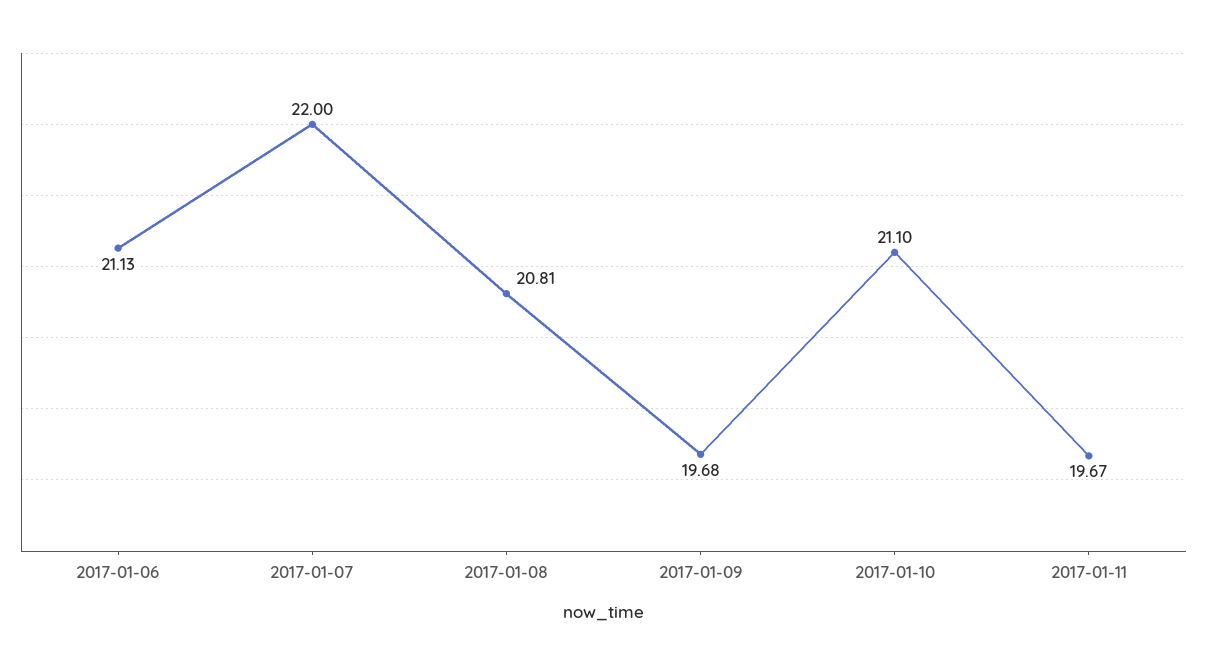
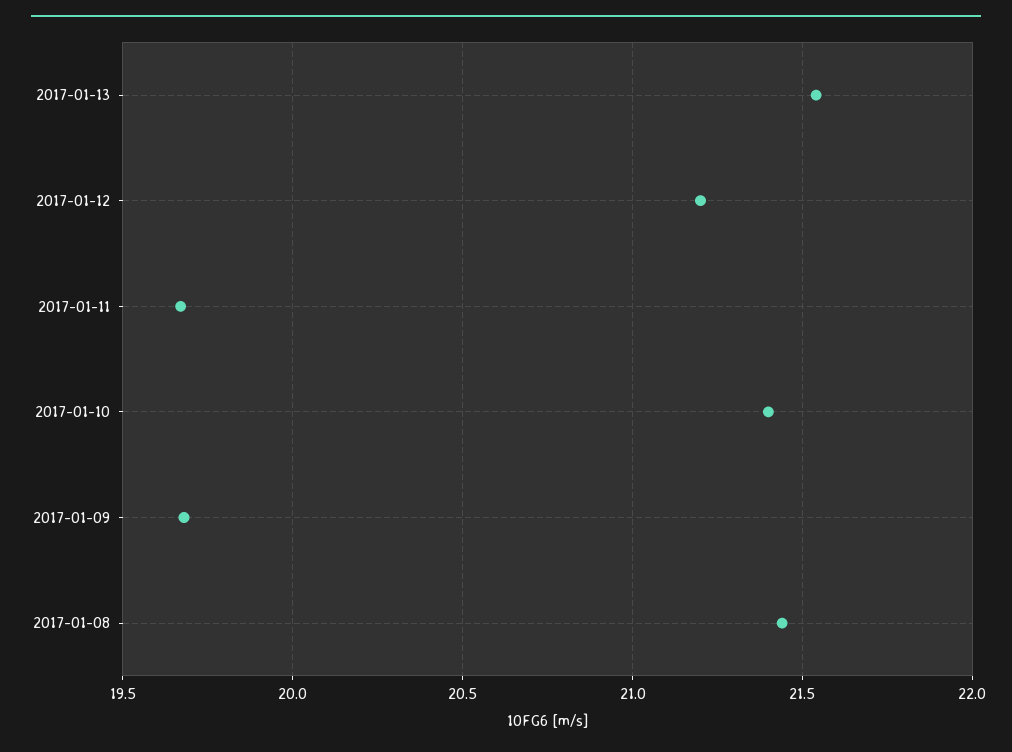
2017-01-06: 21.13 -> none
2017-01-07: 22 -> none
2017-01-08: 20.81 -> 21.45
2017-01-10: 21.1 -> 21.4
2017-01-13: none -> 21.55
2017-01-12: none -> 21.2

